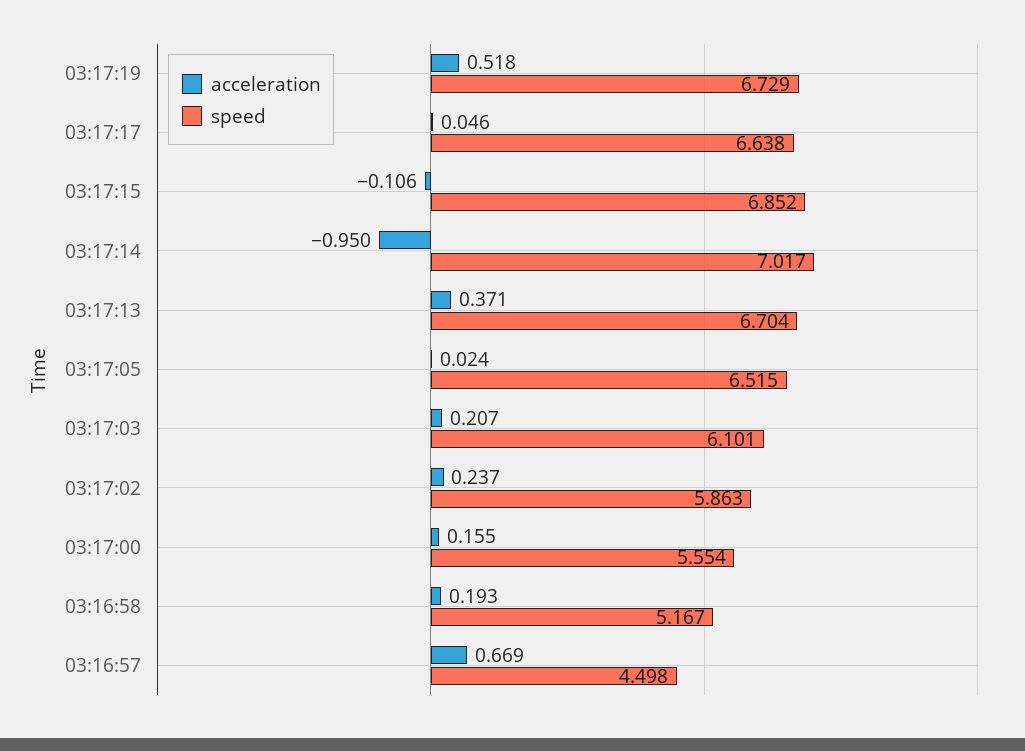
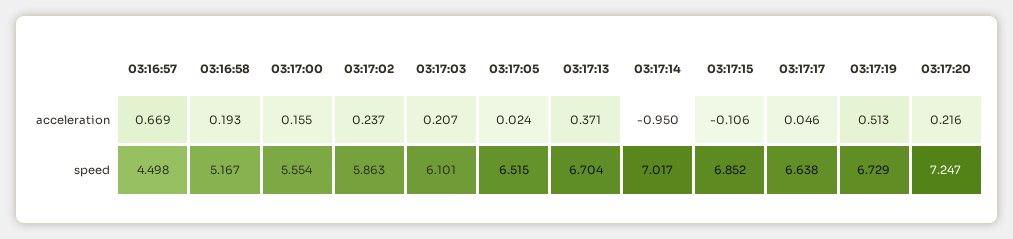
acceleration, 03:17:19: 0.518 -> 0.513
acceleration, 03:17:20: none -> 0.216
speed, 03:17:20: none -> 7.247

